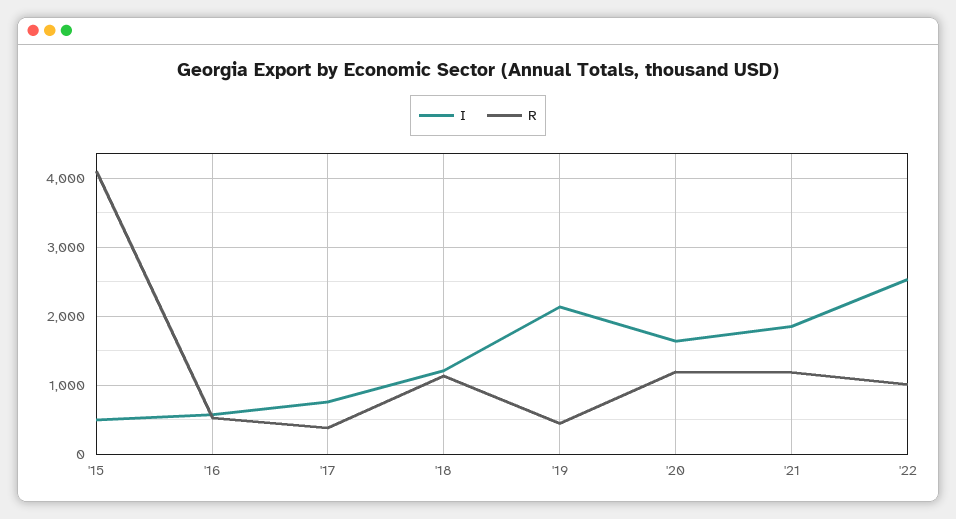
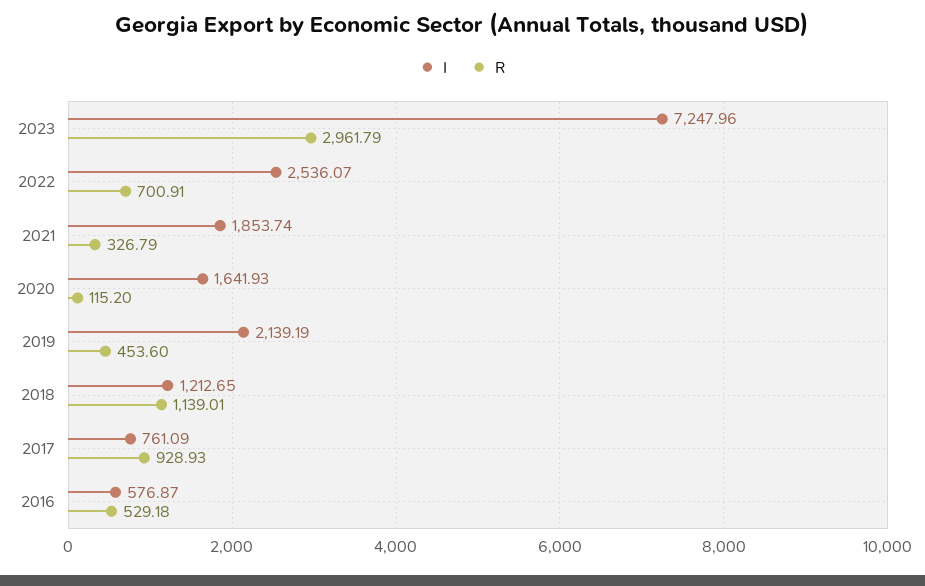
I, '15: 500 -> none
R, '15: 4100 -> none
R, '17: 400 -> 928.93
R, '20: 1200 -> 115.2
R, '21: 1200 -> 326.79
R, '22: 1000 -> 700.91
I, 2023: none -> 7247.96
R, 2023: none -> 2961.79

